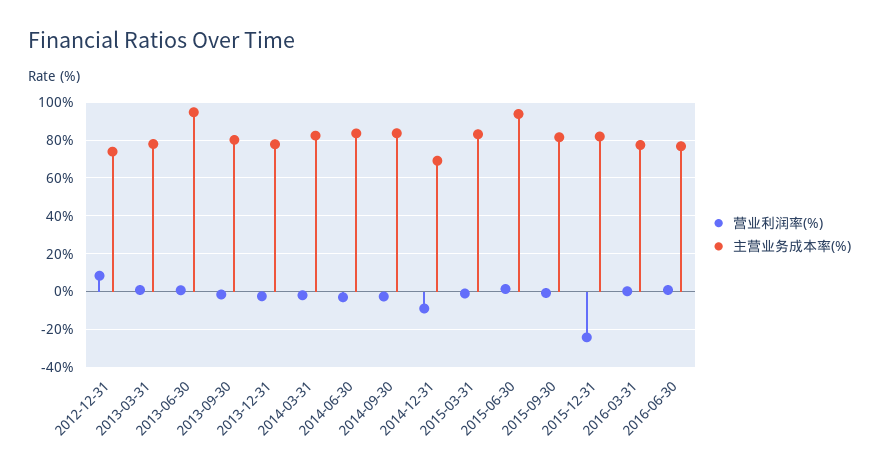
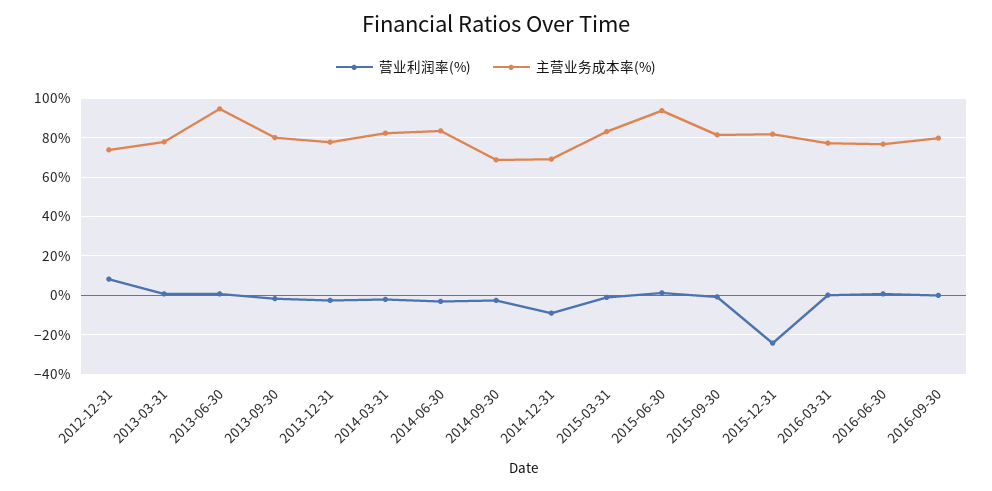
主营业务成本率(%), 2014-09-30: 85 -> 70
营业利润率(%), 2016-09-30: none -> 0
主营业务成本率(%), 2016-09-30: none -> 80

